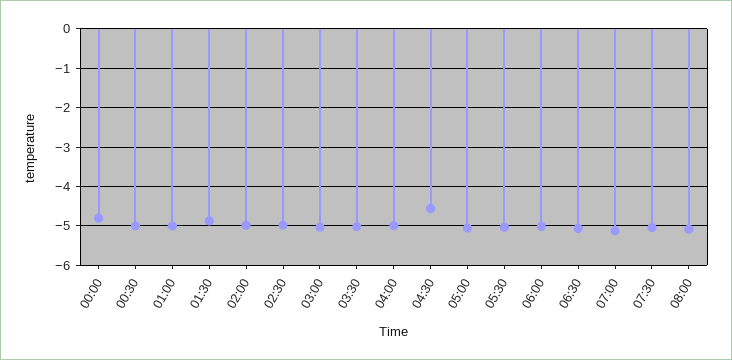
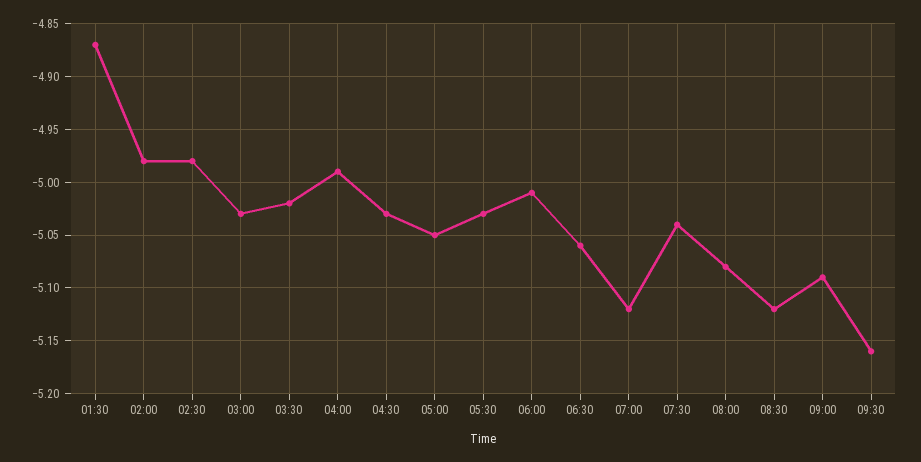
00:00: -4.8 -> none
00:30: -5 -> none
01:00: -5 -> none
04:30: -4.6 -> -5.03
08:30: none -> -5.12
09:00: none -> -5.09
09:30: none -> -5.16

